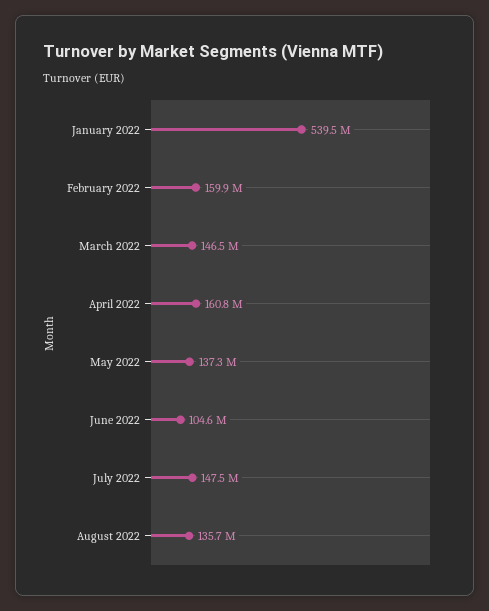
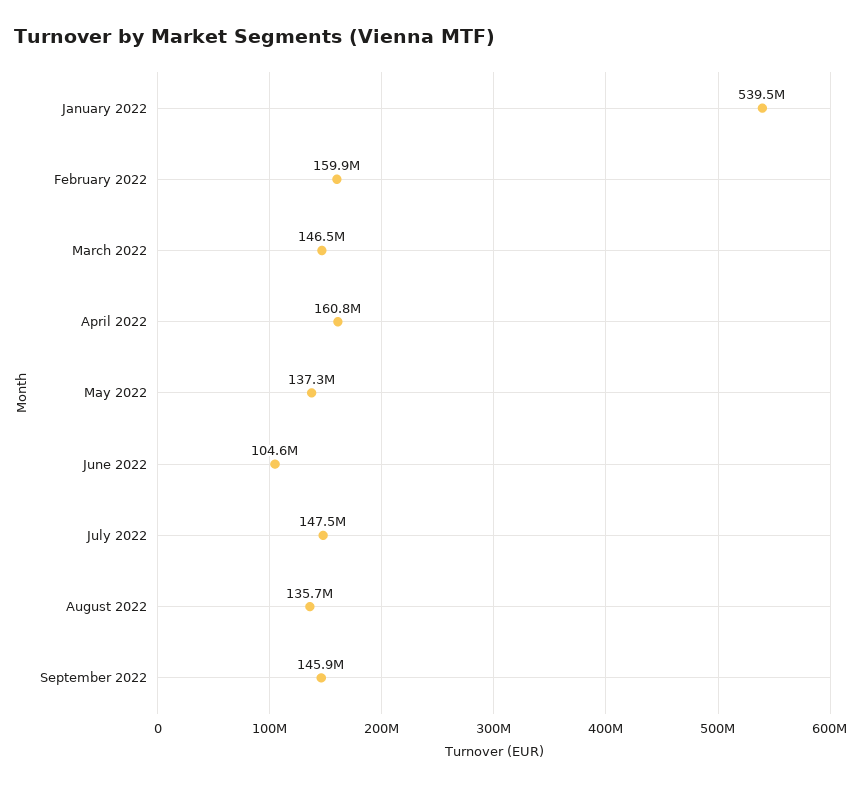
September 2022: none -> 145900000

